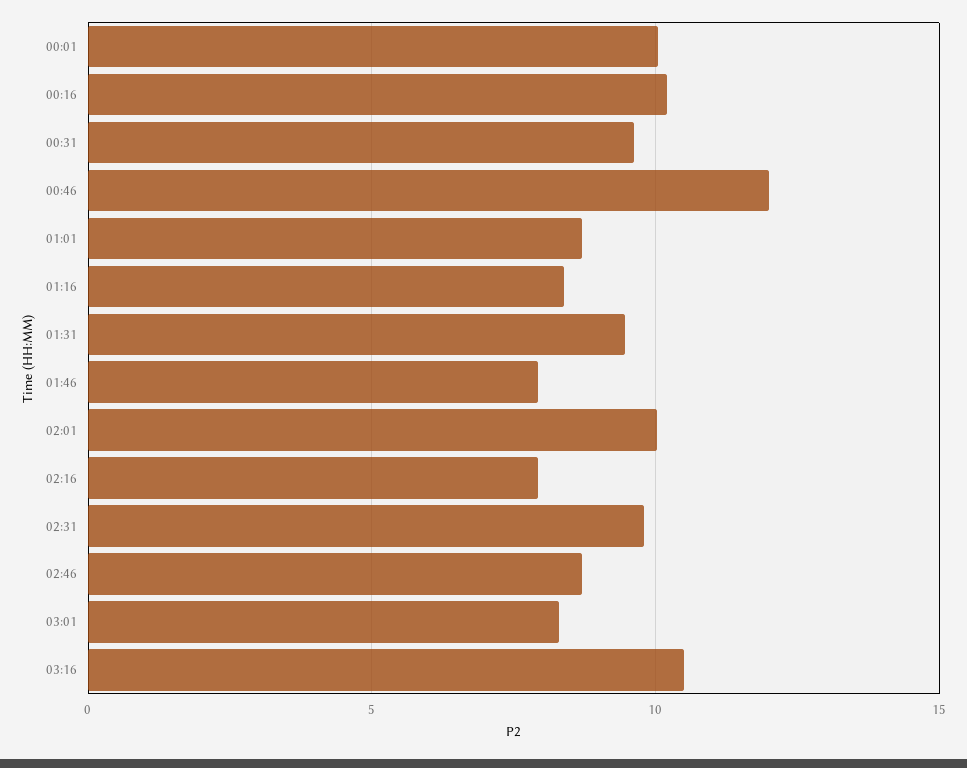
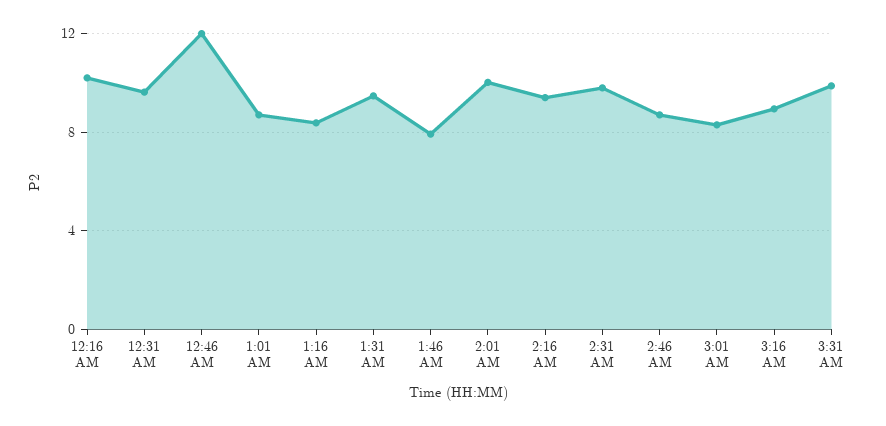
00:01: 10 -> none
02:16: 8 -> 9.5
03:16: 10.5 -> 9
3:31 AM: none -> 10

